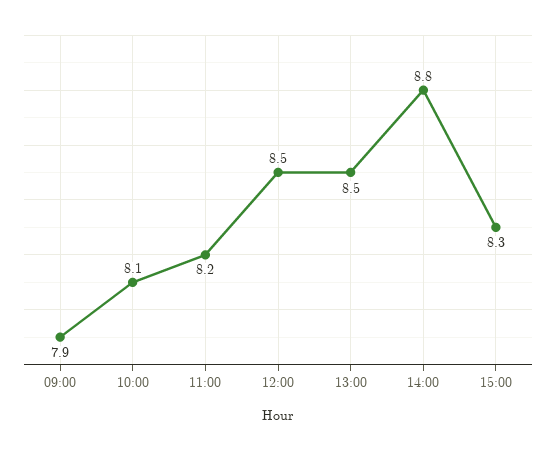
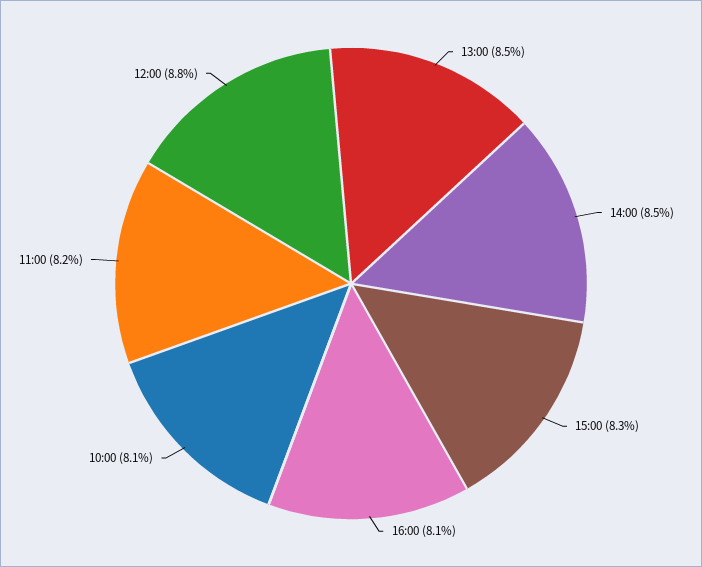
09:00: 7.9 -> none
12:00: 8.5 -> 8.8
14:00: 8.8 -> 8.5
16:00: none -> 8.1

